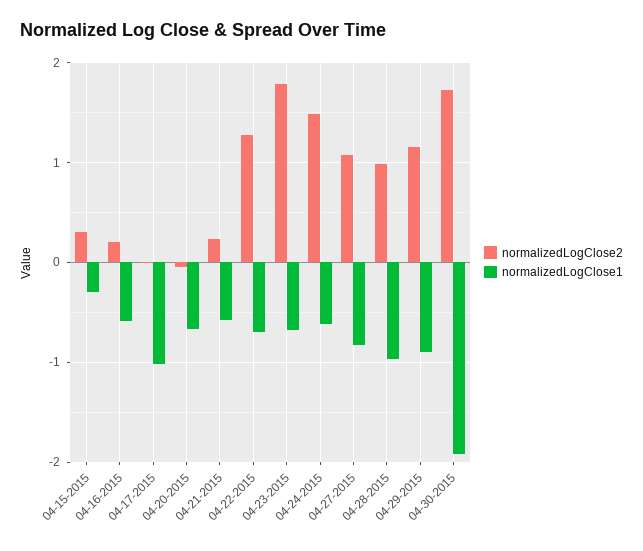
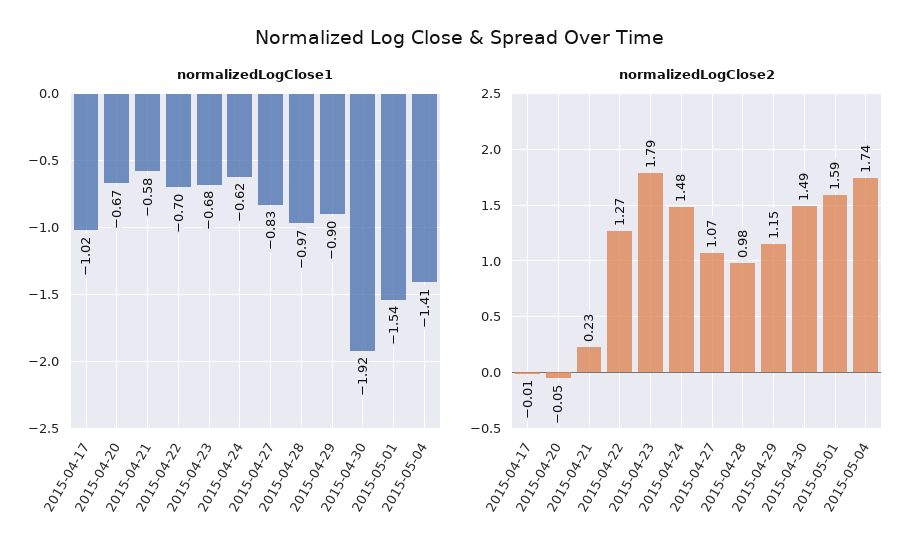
normalizedLogClose2, 04-15-2015: 0.3 -> none
normalizedLogClose1, 04-15-2015: -0.3 -> none
normalizedLogClose2, 04-16-2015: 0.2 -> none
normalizedLogClose1, 04-16-2015: -0.6 -> none
normalizedLogClose2, 04-30-2015: 1.7 -> 1.49
normalizedLogClose1, 2015-05-01: none -> -1.54
normalizedLogClose1, 2015-05-04: none -> -1.41
normalizedLogClose2, 2015-05-01: none -> 1.59
normalizedLogClose2, 2015-05-04: none -> 1.74

